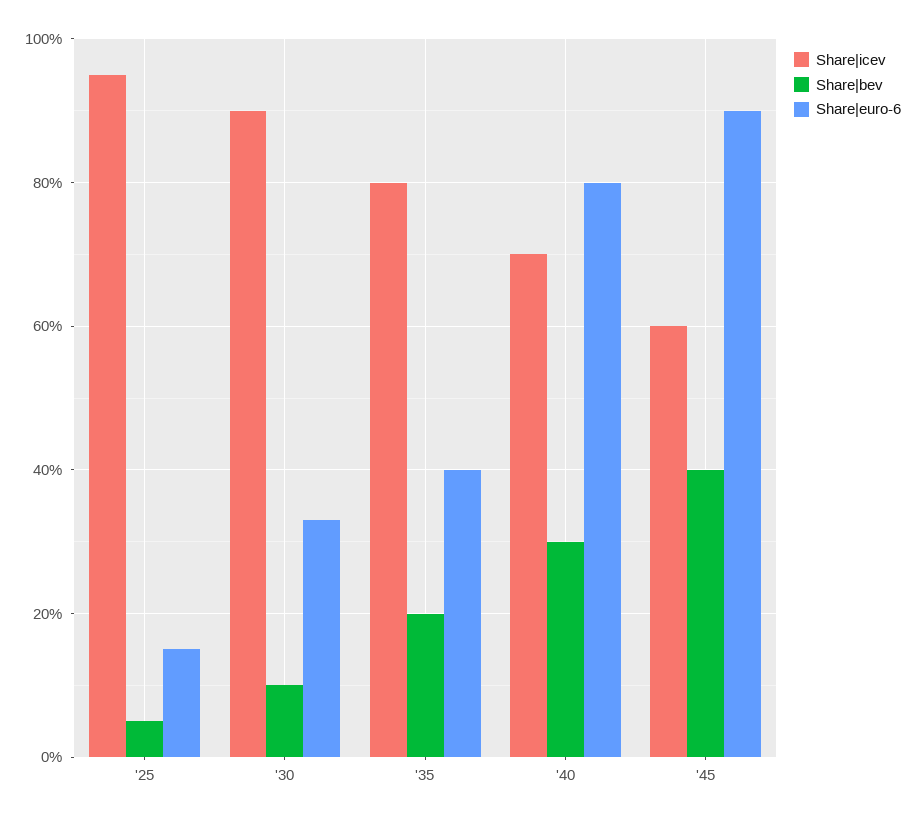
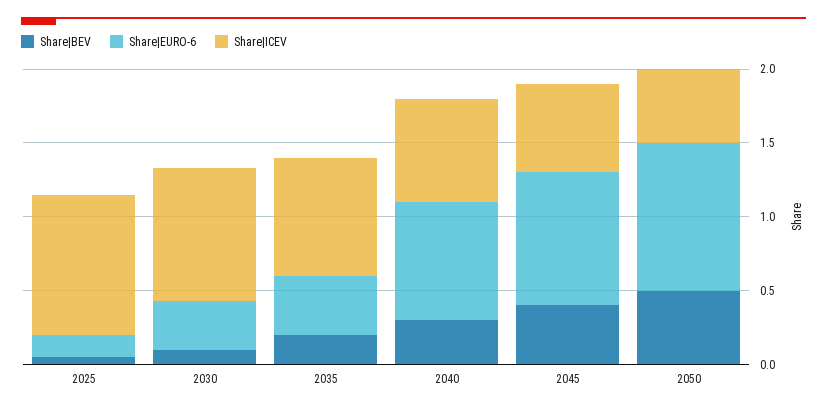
Share|bev, 2050: none -> 0.5
Share|euro-6, 2050: none -> 1
Share|icev, 2050: none -> 0.5

